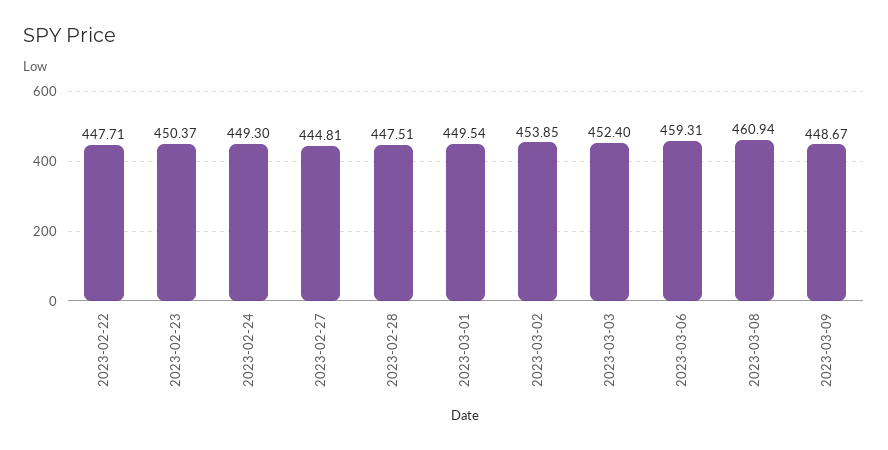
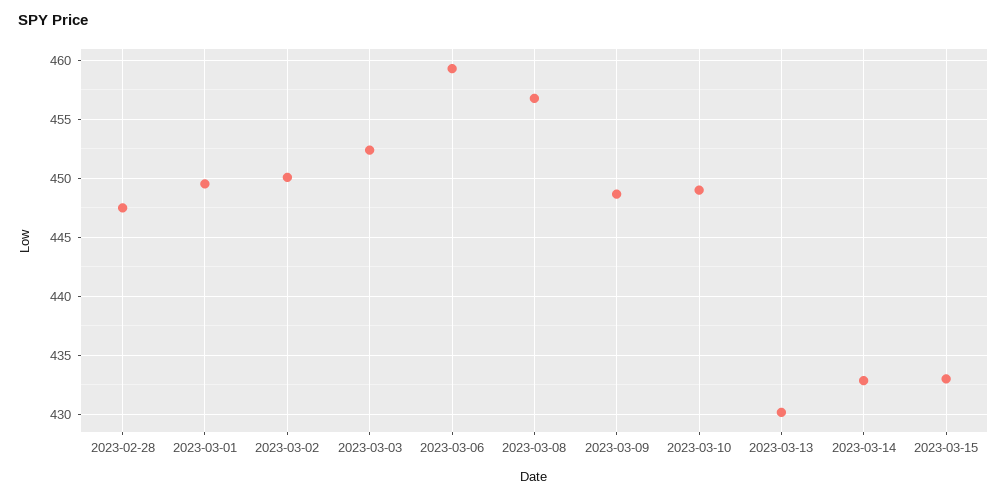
2023-02-22: 447.71 -> none
2023-02-23: 450.37 -> none
2023-02-24: 449.3 -> none
2023-02-27: 444.81 -> none
2023-03-02: 453.85 -> 450
2023-03-08: 460.94 -> 457
2023-03-10: none -> 449
2023-03-13: none -> 430
2023-03-14: none -> 433
2023-03-15: none -> 433

